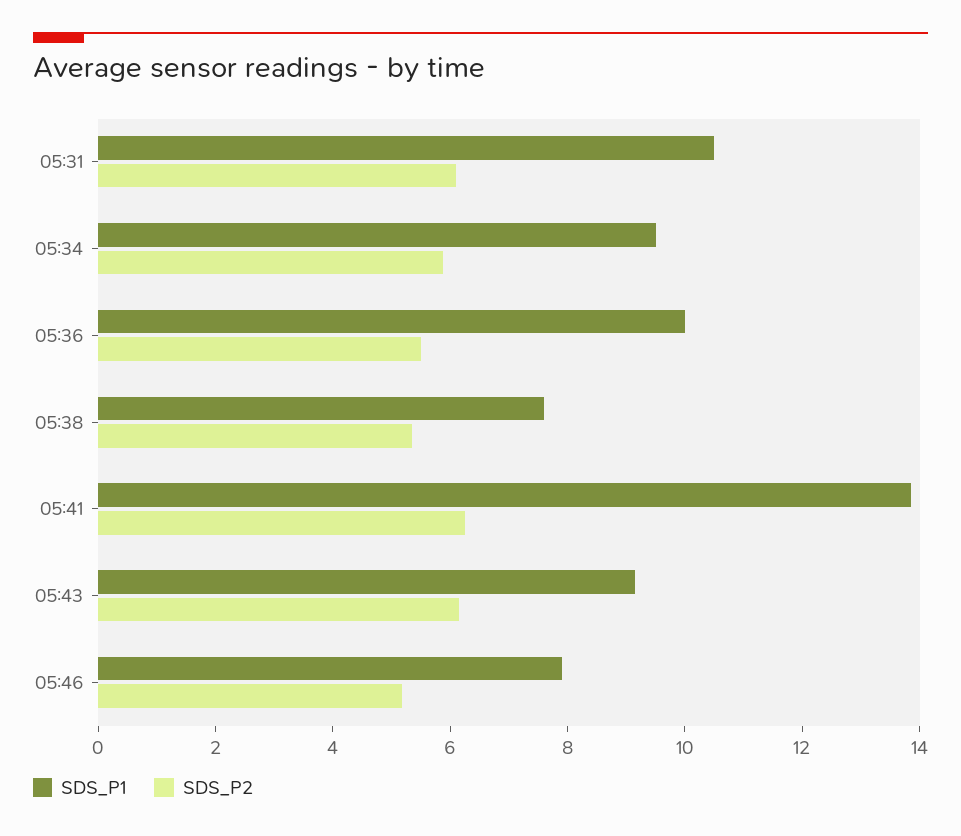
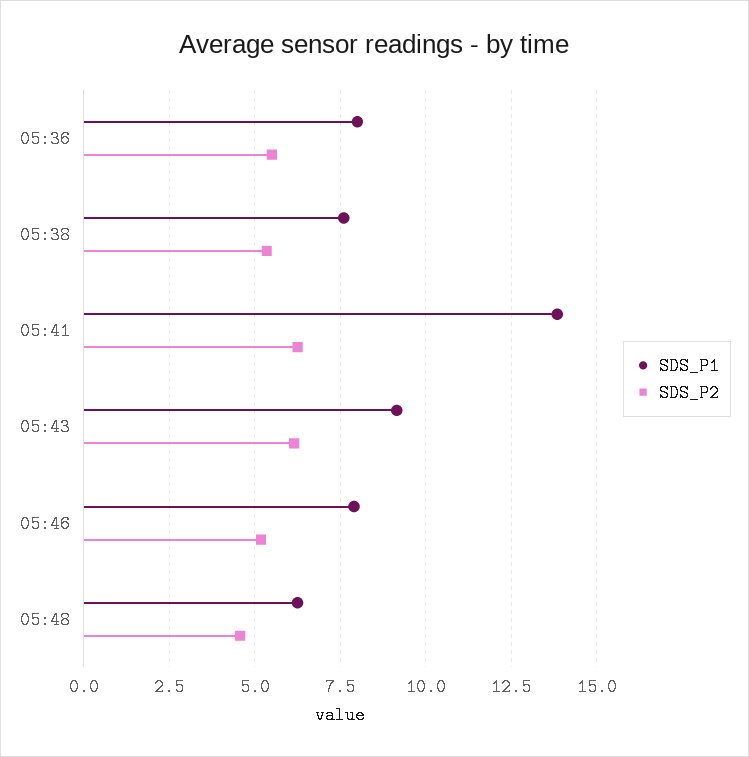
SDS_P1, 05:31: 10.5 -> none
SDS_P2, 05:31: 6 -> none
SDS_P1, 05:34: 9.5 -> none
SDS_P2, 05:34: 6 -> none
SDS_P1, 05:36: 10 -> 8
SDS_P1, 05:48: none -> 6.25
SDS_P2, 05:48: none -> 4.5

